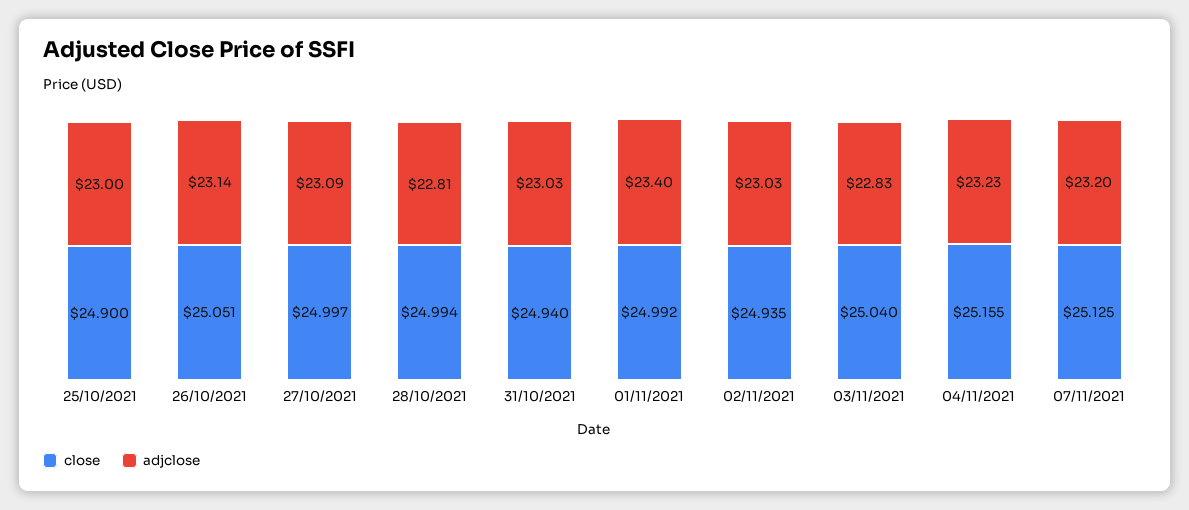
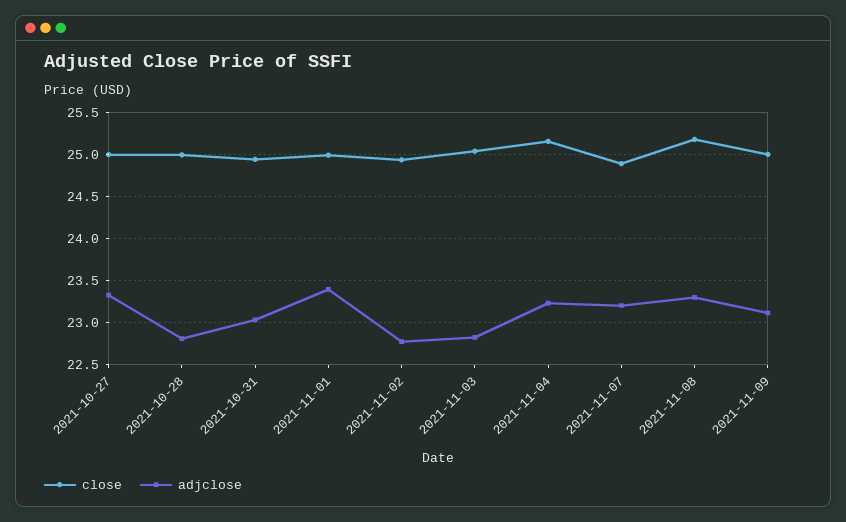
close, 25/10/2021: 24.9 -> none
adjclose, 25/10/2021: 23 -> none
close, 26/10/2021: 25.051 -> none
adjclose, 26/10/2021: 23.14 -> none
adjclose, 27/10/2021: 23.09 -> 23.3
adjclose, 02/11/2021: 23.03 -> 22.8
close, 07/11/2021: 25.125 -> 24.9
close, 2021-11-08: none -> 25.2
adjclose, 2021-11-08: none -> 23.3
close, 2021-11-09: none -> 25
adjclose, 2021-11-09: none -> 23.1

